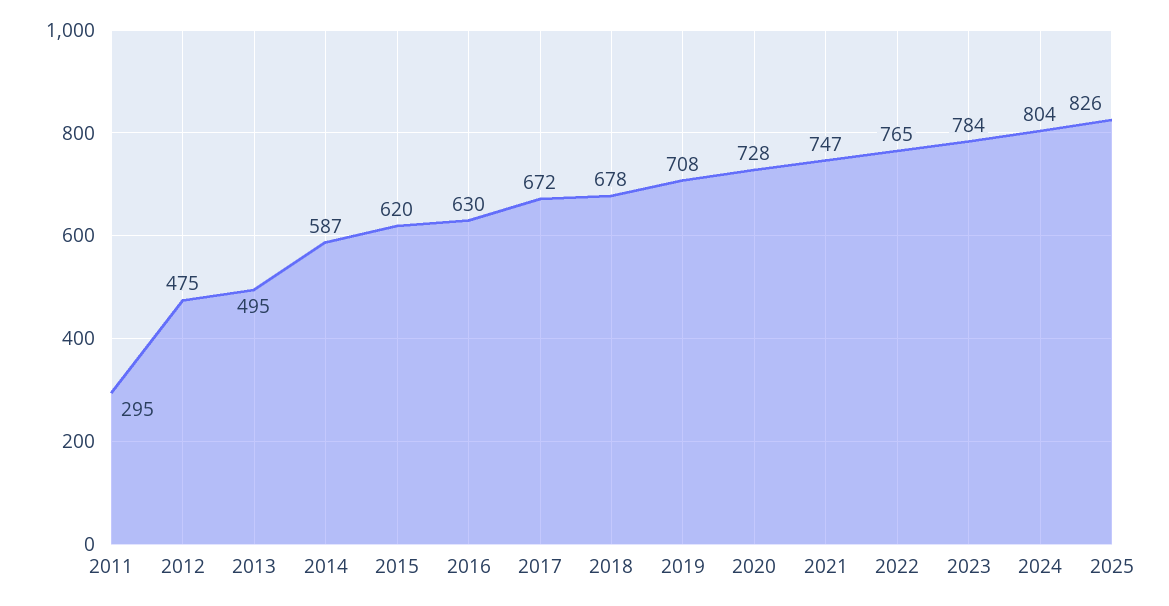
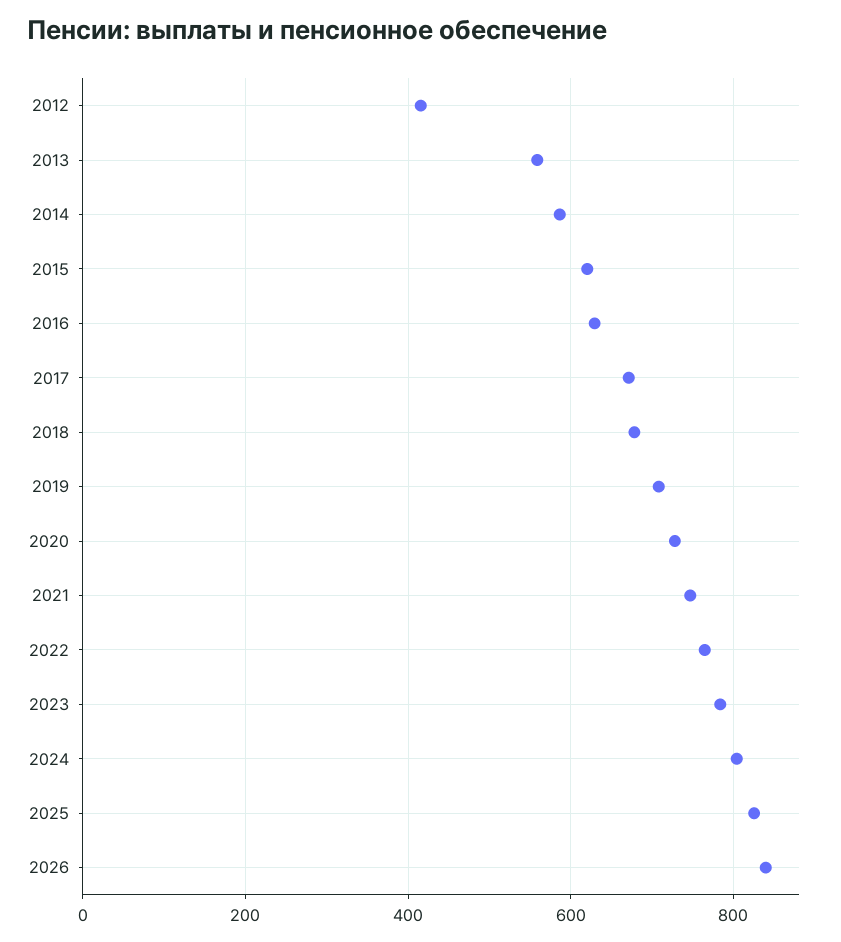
2011: 295 -> none
2012: 475 -> 420
2013: 495 -> 560
2026: none -> 840

